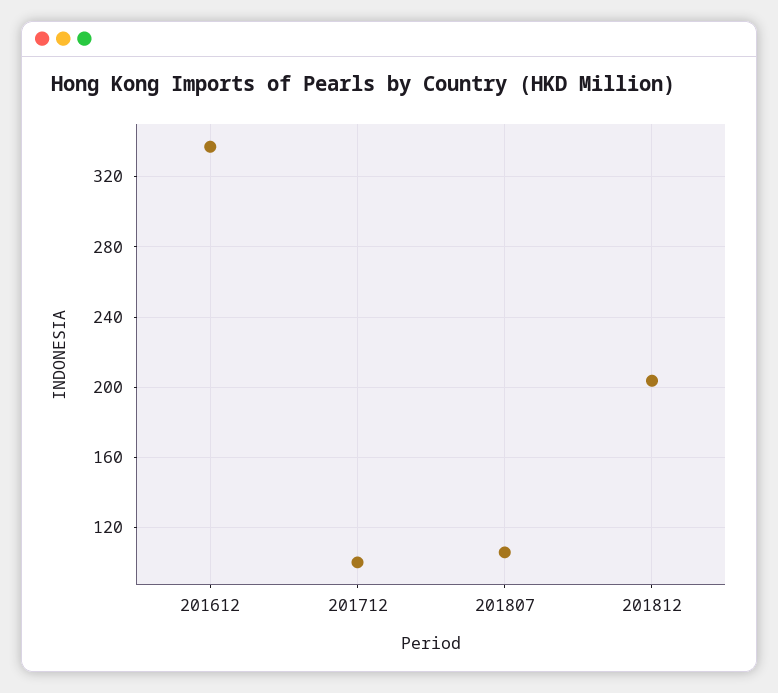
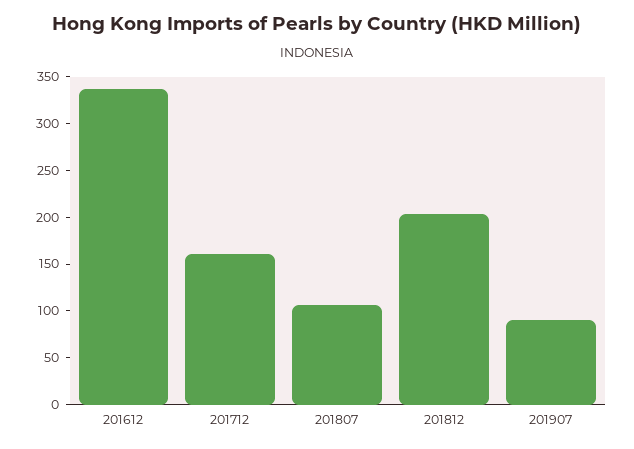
201712: 100 -> 160
201907: none -> 90

